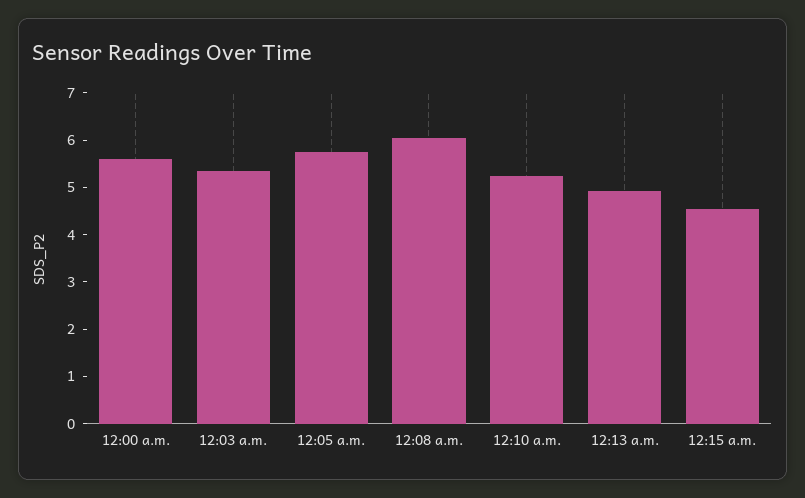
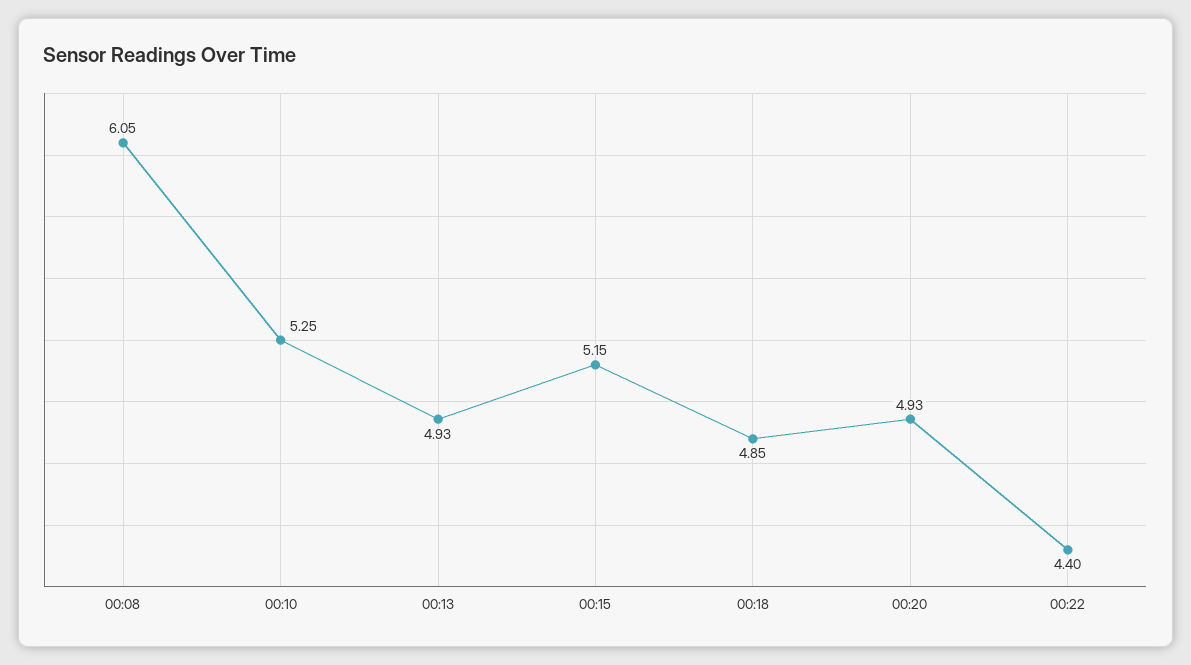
12:00 a.m.: 5.6 -> none
12:03 a.m.: 5.4 -> none
12:05 a.m.: 5.8 -> none
12:15 a.m.: 4.6 -> 5.15
00:18: none -> 4.85
00:20: none -> 4.93
00:22: none -> 4.4

